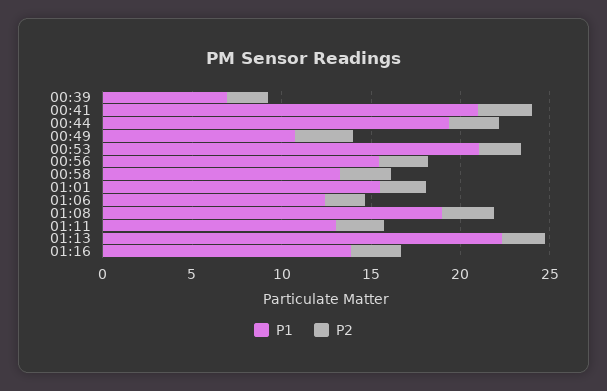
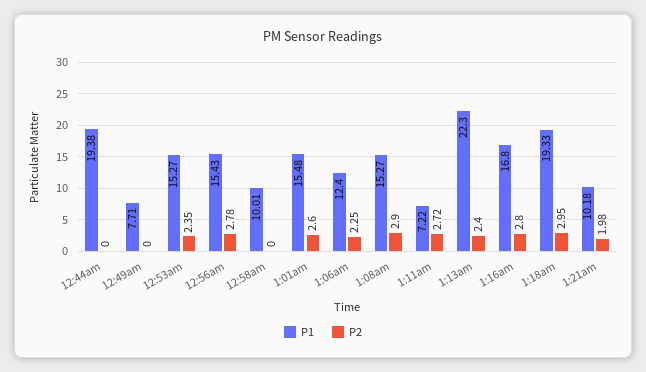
P1, 00:39: 7 -> none
P2, 00:39: 2 -> none
P1, 00:41: 21 -> none
P2, 00:41: 3 -> none
P2, 00:44: 3 -> 0
P1, 00:49: 11 -> 7.71
P2, 00:49: 3 -> 0
P1, 00:53: 21 -> 15.27
P1, 00:58: 13 -> 10.01
P2, 00:58: 3 -> 0
P1, 01:08: 19 -> 15.27
P1, 01:11: 13 -> 7.22
P1, 01:16: 14 -> 16.8
P1, 1:18am: none -> 19.33
P2, 1:18am: none -> 2.95
P1, 1:21am: none -> 10.18
P2, 1:21am: none -> 1.98

